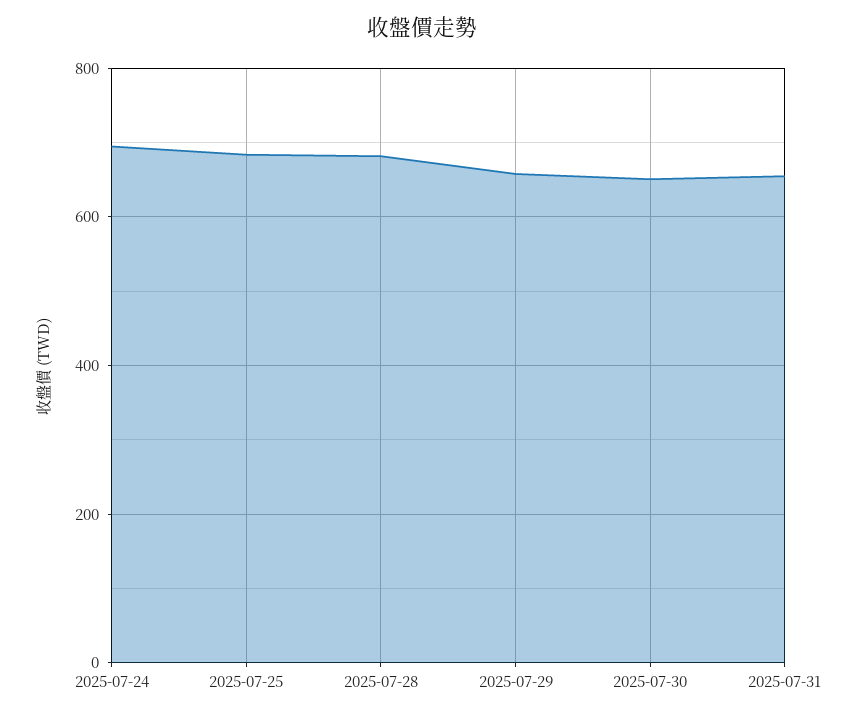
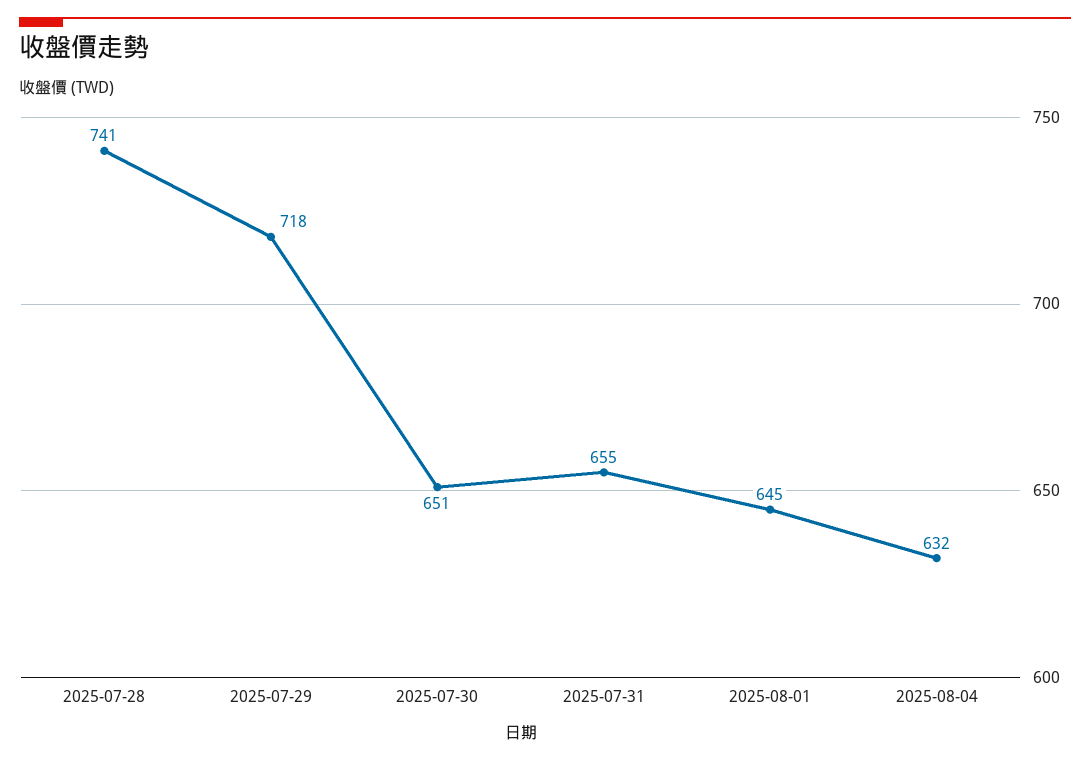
2025-07-24: 700 -> none
2025-07-25: 680 -> none
2025-07-28: 680 -> 741
2025-07-29: 660 -> 718
2025-08-01: none -> 645
2025-08-04: none -> 632

